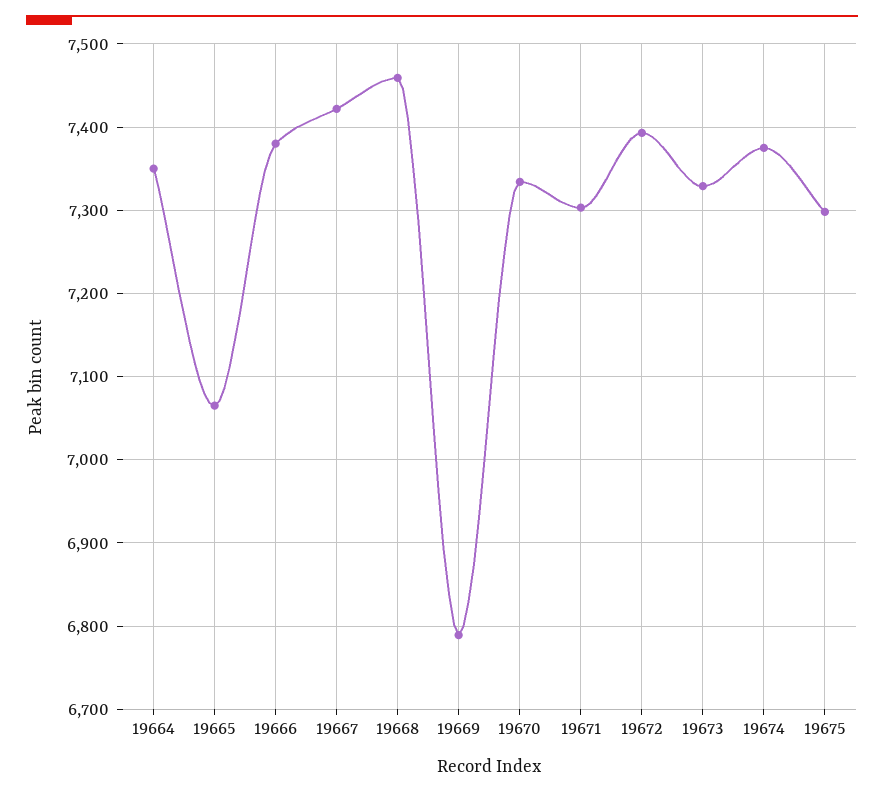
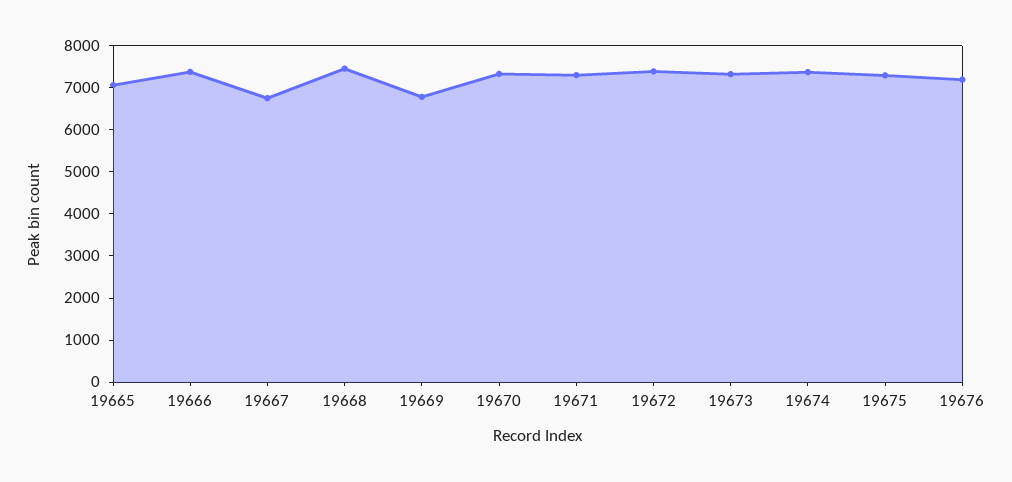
19664: 7350 -> none
19667: 7420 -> 6800
19676: none -> 7200

